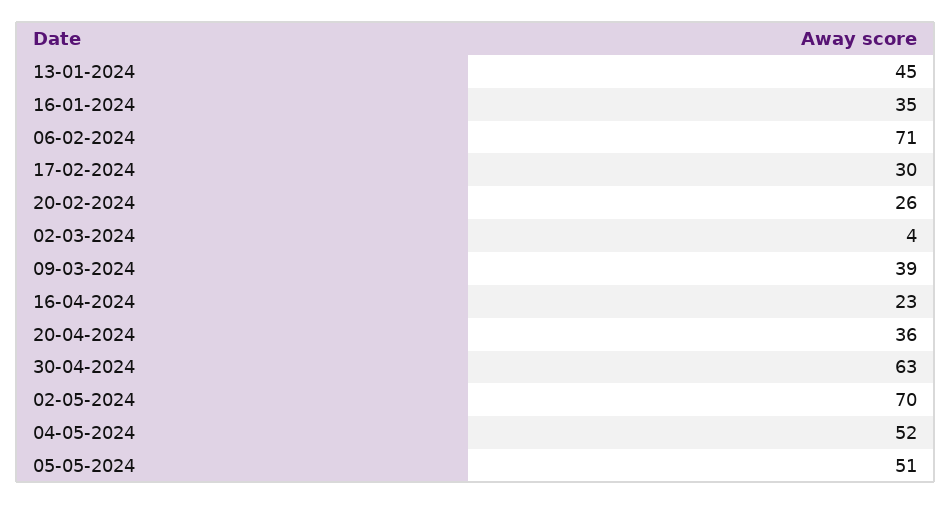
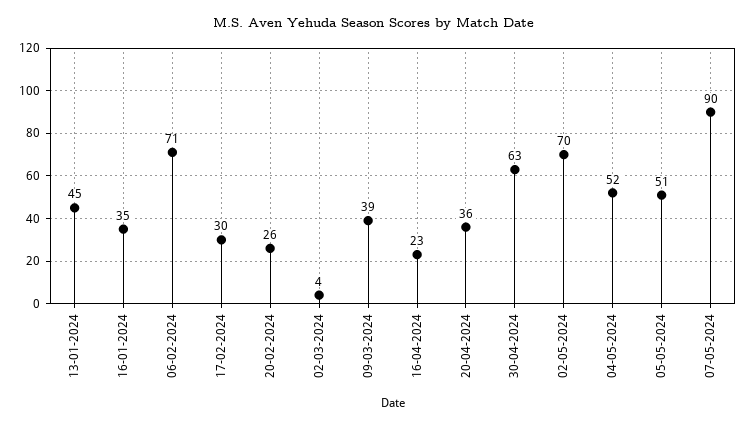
07-05-2024: none -> 90

